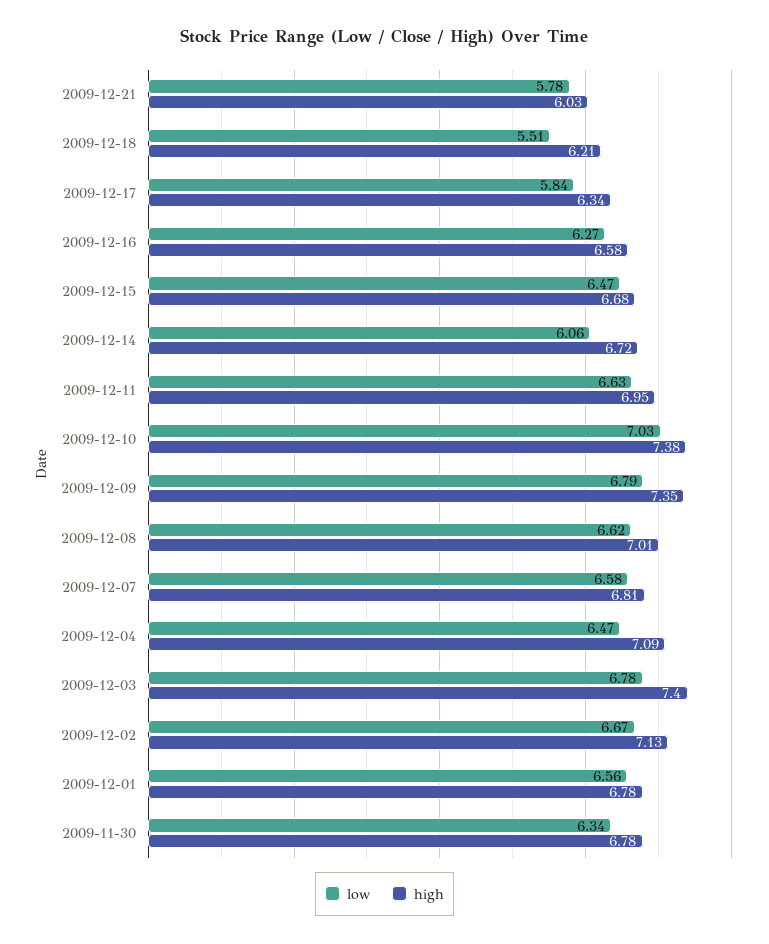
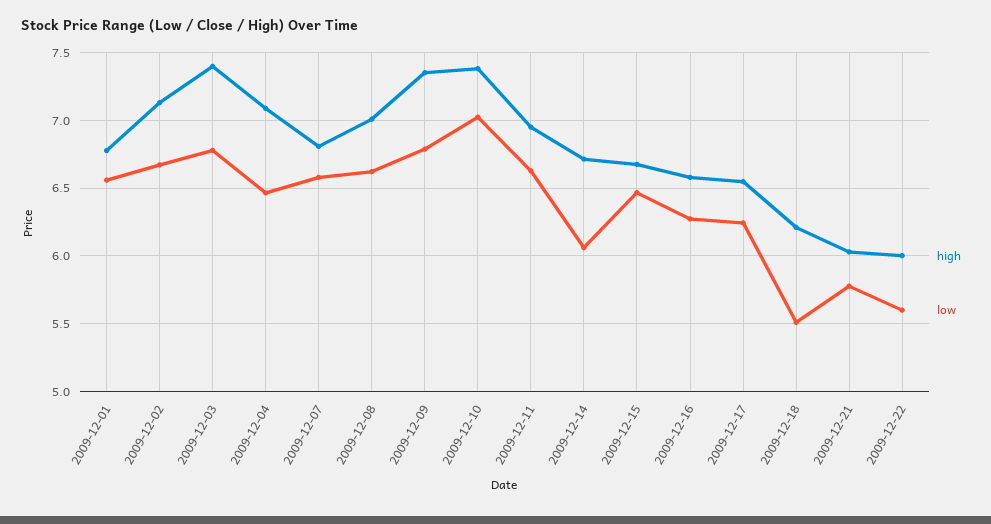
low, 2009-12-17: 5.84 -> 6.25
high, 2009-12-17: 6.34 -> 6.55
low, 2009-11-30: 6.34 -> none
high, 2009-11-30: 6.78 -> none
high, 2009-12-22: none -> 6
low, 2009-12-22: none -> 5.6

